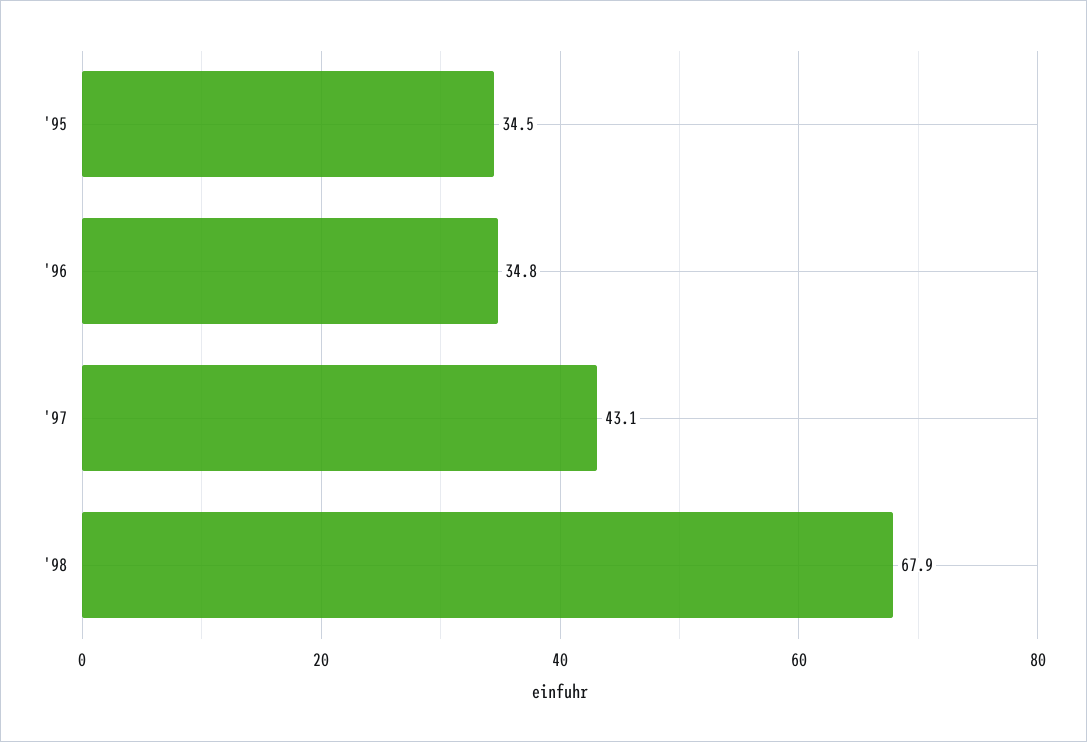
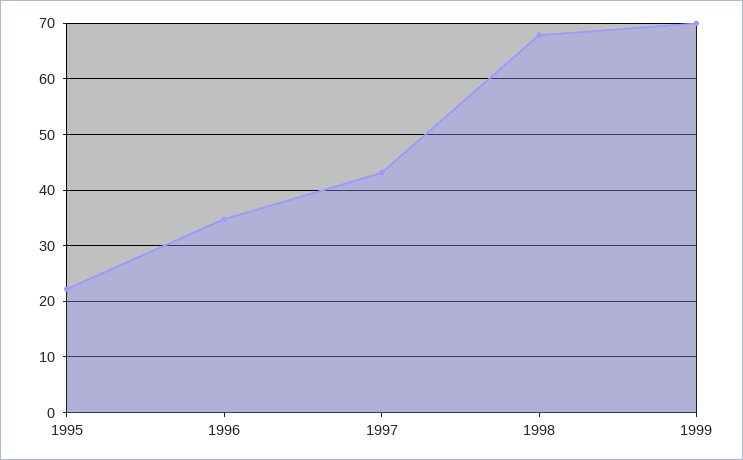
'95: 34.5 -> 22
1999: none -> 70

